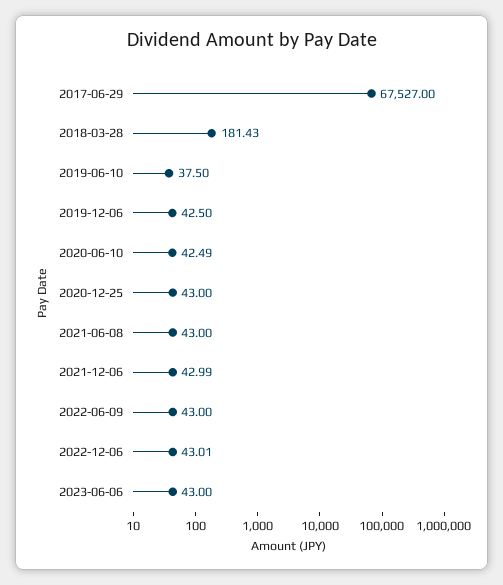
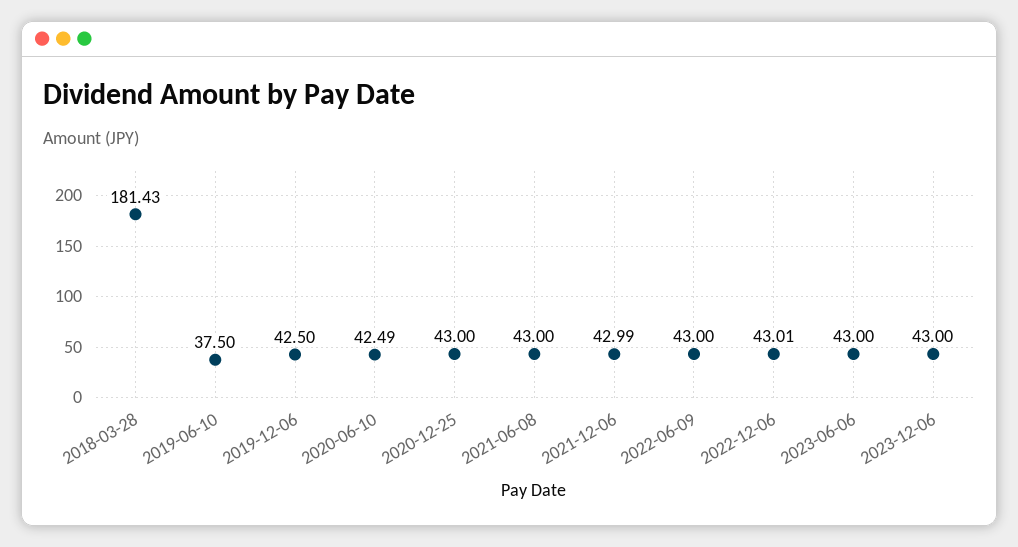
2017-06-29: 67527 -> none
2023-12-06: none -> 43

